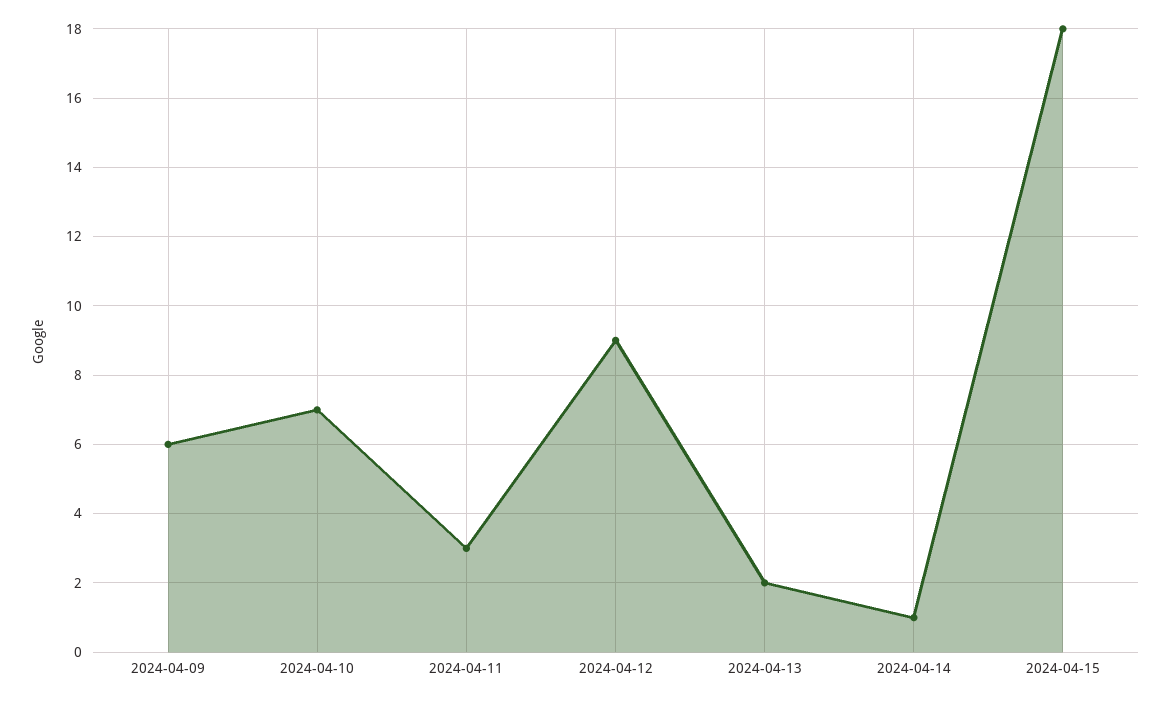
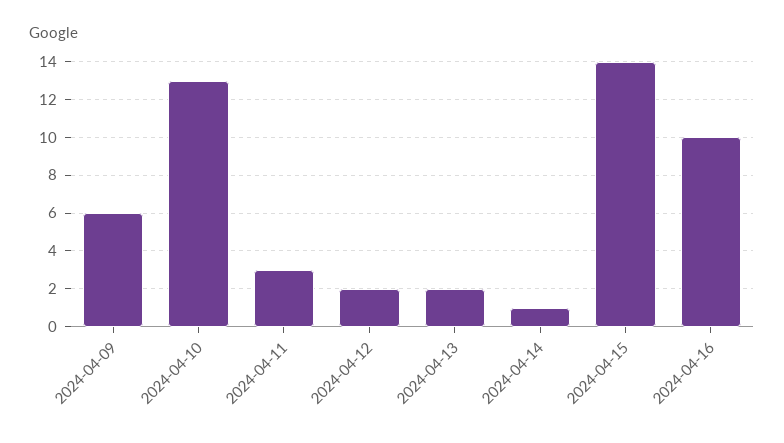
2024-04-10: 7 -> 13
2024-04-12: 9 -> 2
2024-04-15: 18 -> 14
2024-04-16: none -> 10

